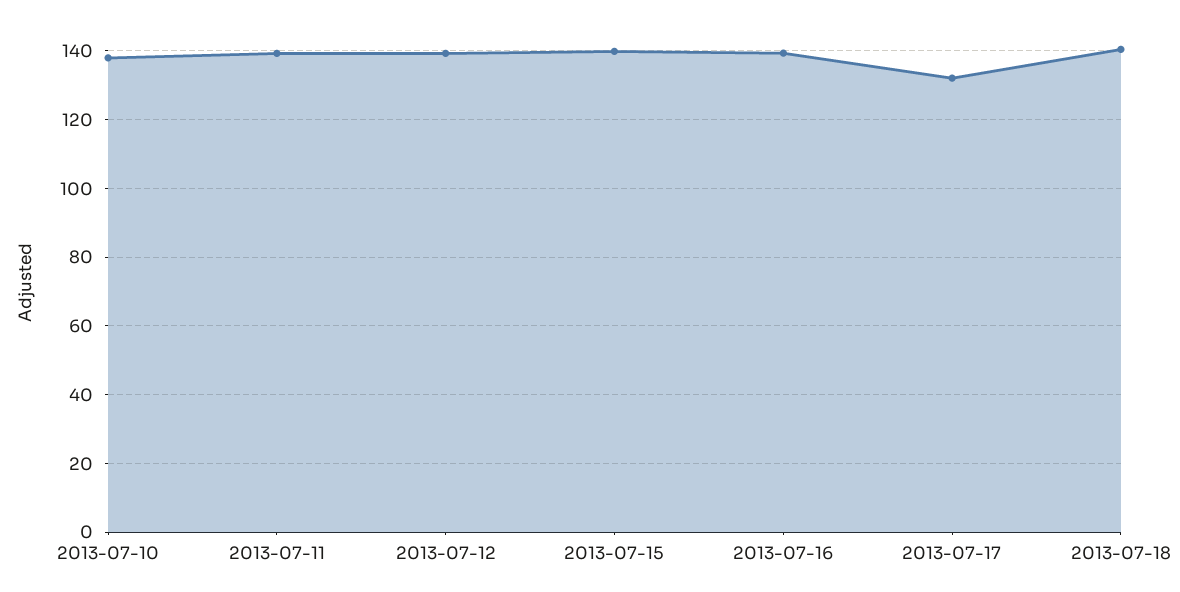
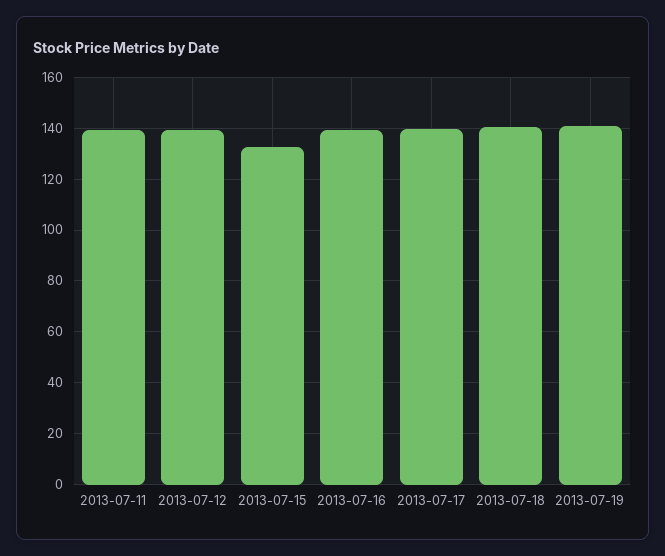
2013-07-10: 138 -> none
2013-07-15: 140 -> 132.5
2013-07-17: 132 -> 140
2013-07-19: none -> 140

